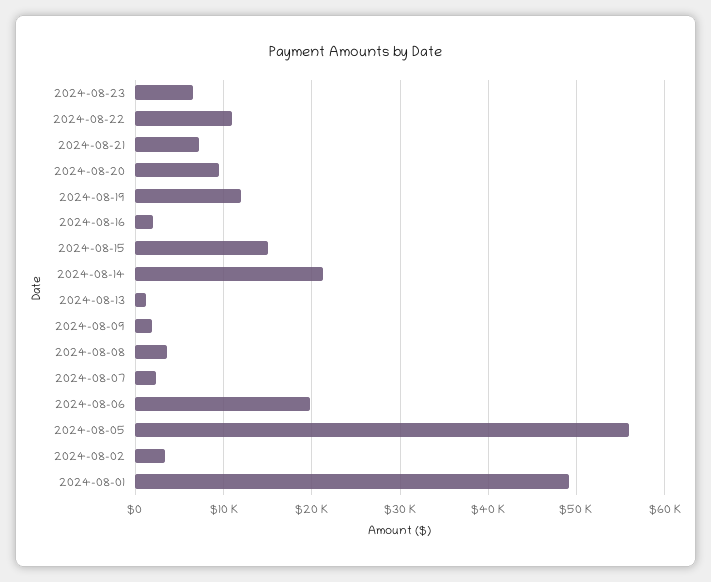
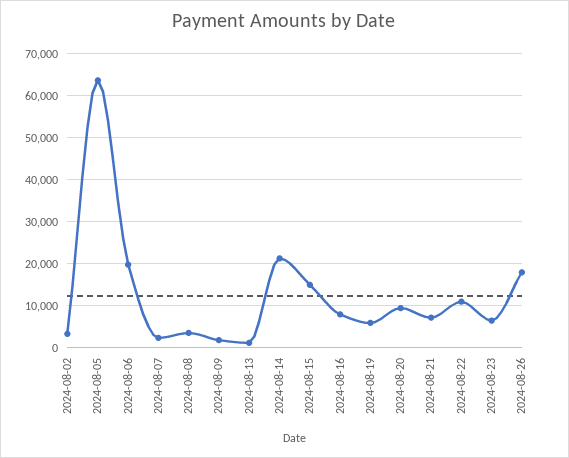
2024-08-19: 12000 -> 6000
2024-08-16: 2000 -> 8000
2024-08-05: 56000 -> 64000
2024-08-01: 49000 -> none
2024-08-26: none -> 18000

